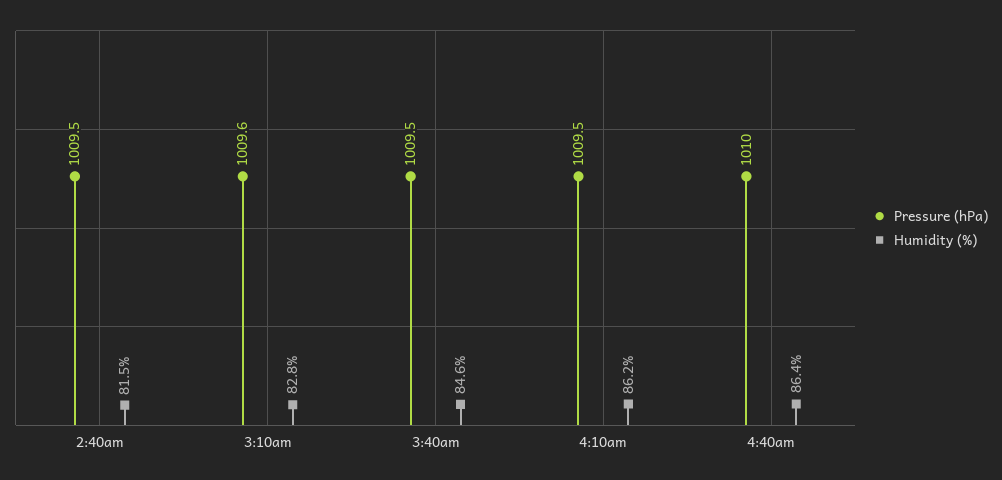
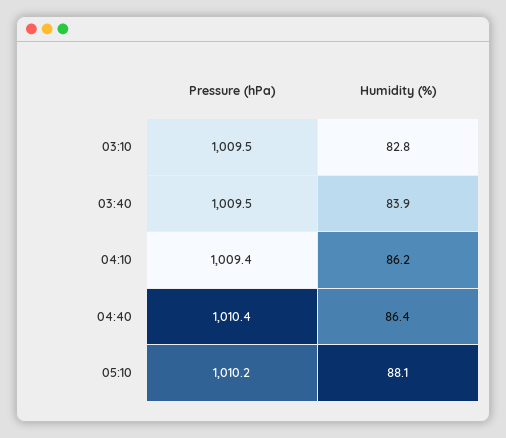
Pressure (hPa), 2:40am: 1009.5 -> none
Humidity (%), 2:40am: 81.5 -> none
Pressure (hPa), 3:10am: 1009.6 -> 1009.5
Humidity (%), 3:40am: 84.6 -> 83.9
Pressure (hPa), 4:10am: 1009.5 -> 1009.4
Pressure (hPa), 4:40am: 1010 -> 1010.4
Pressure (hPa), 05:10: none -> 1010.2
Humidity (%), 05:10: none -> 88.1

